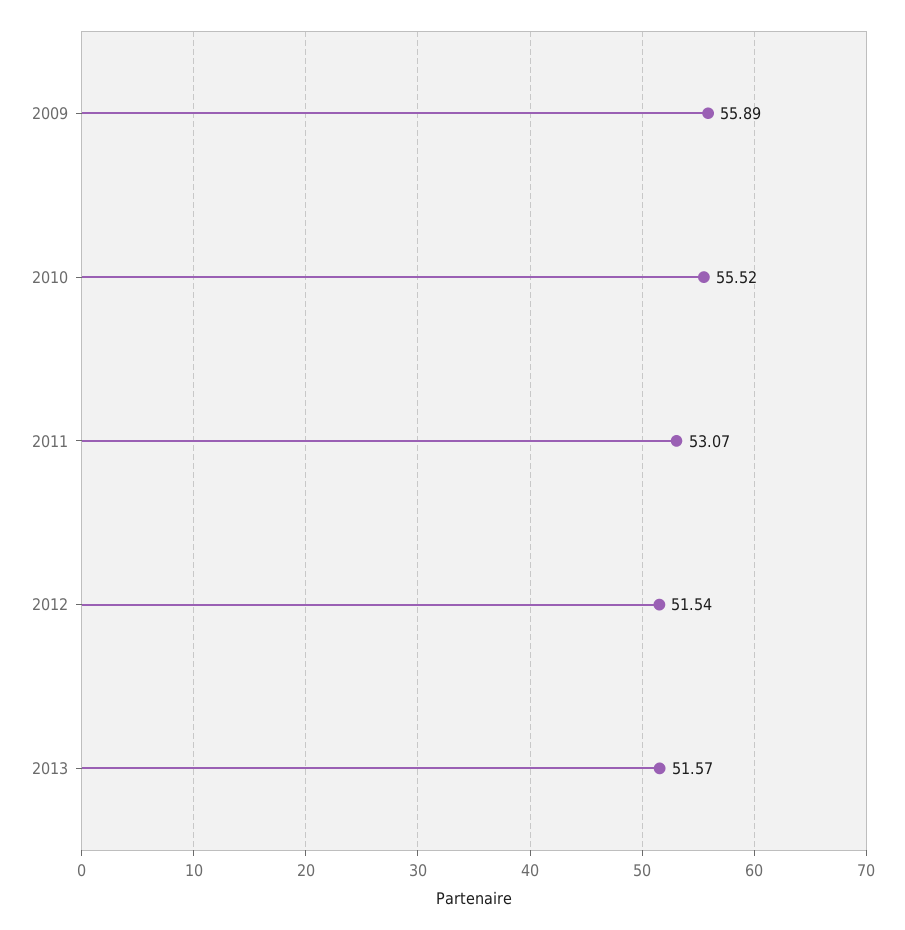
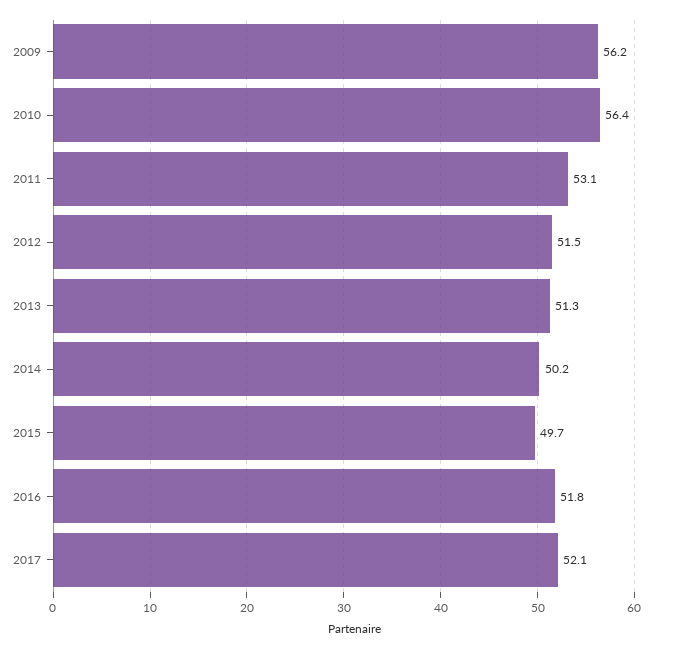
2009: 55.89 -> 56.2
2010: 55.52 -> 56.4
2013: 51.57 -> 51.3
2014: none -> 50.2
2015: none -> 49.7
2016: none -> 51.8
2017: none -> 52.1

